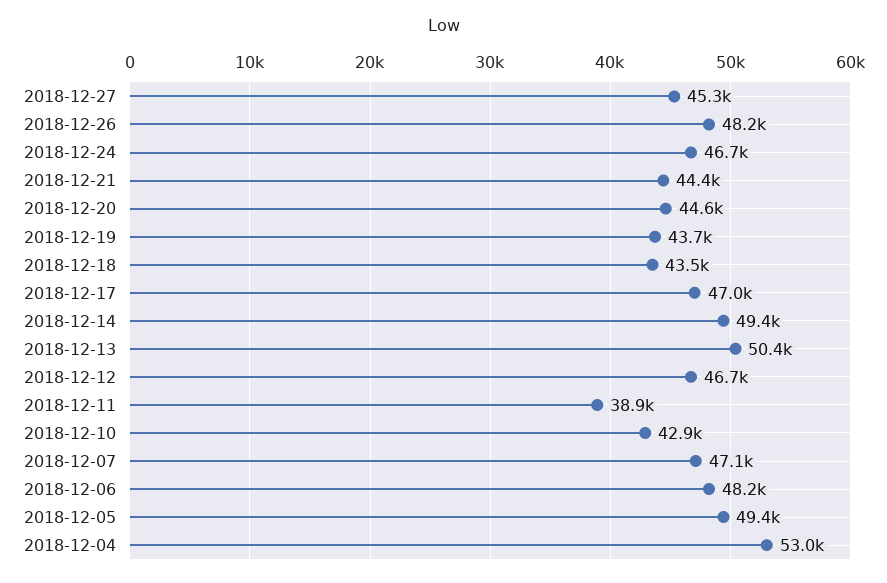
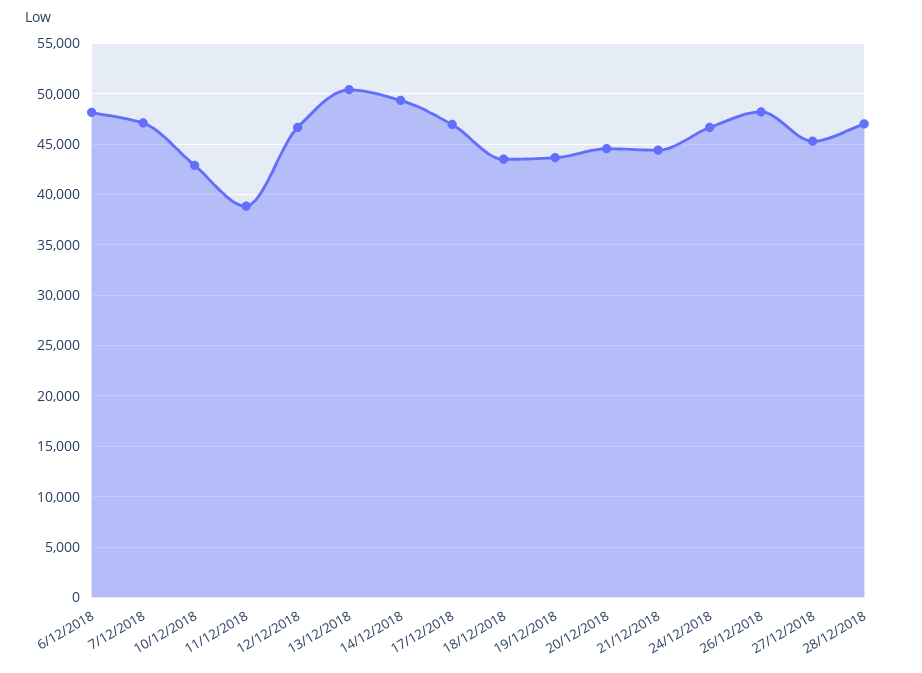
2018-12-05: 49400 -> none
2018-12-04: 53000 -> none
28/12/2018: none -> 47000

